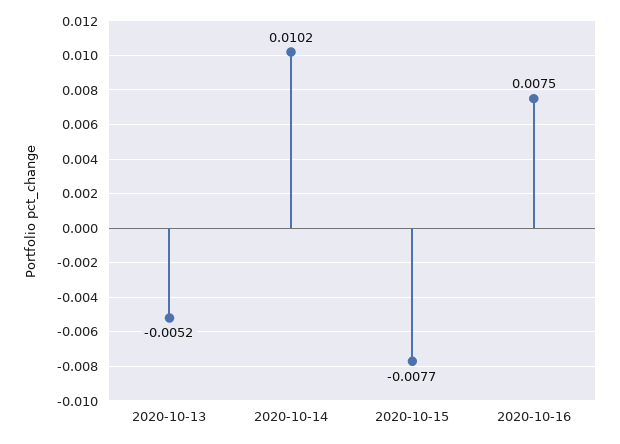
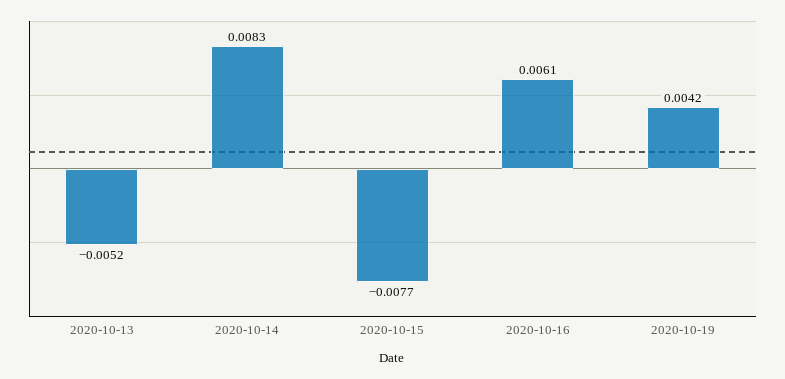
2020-10-14: 0.0102 -> 0.0083
2020-10-16: 0.0075 -> 0.0061
2020-10-19: none -> 0.0042

